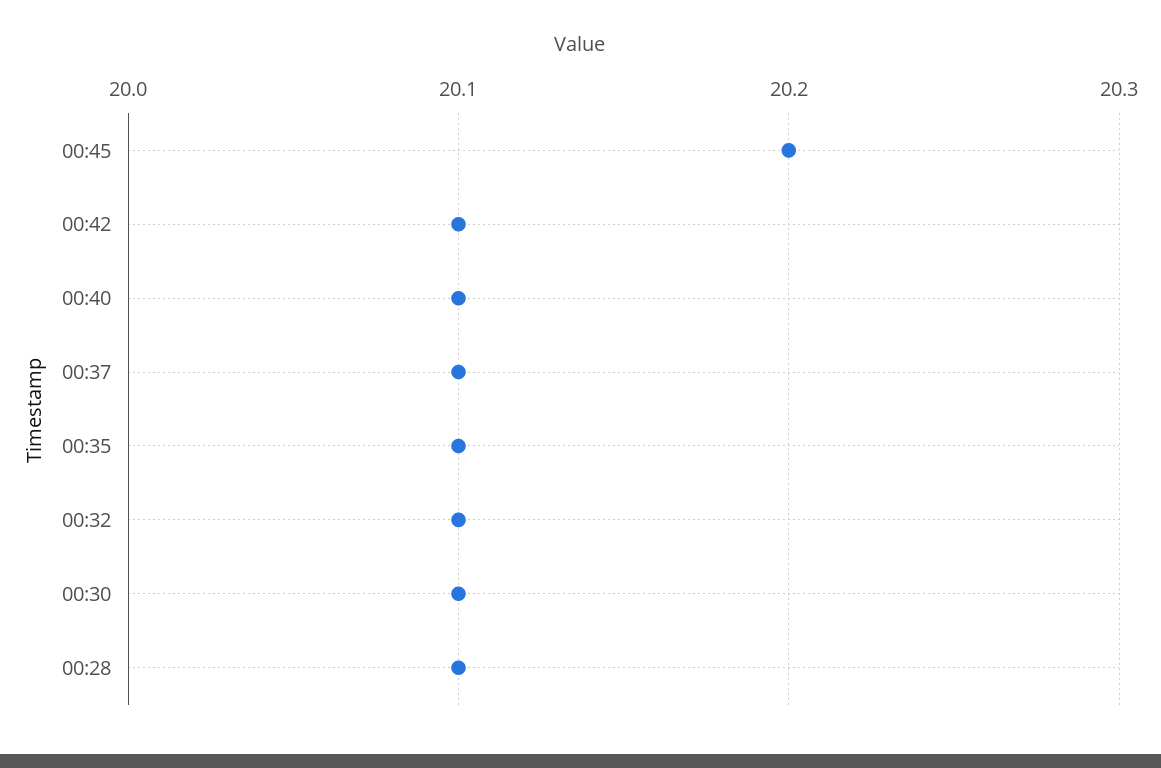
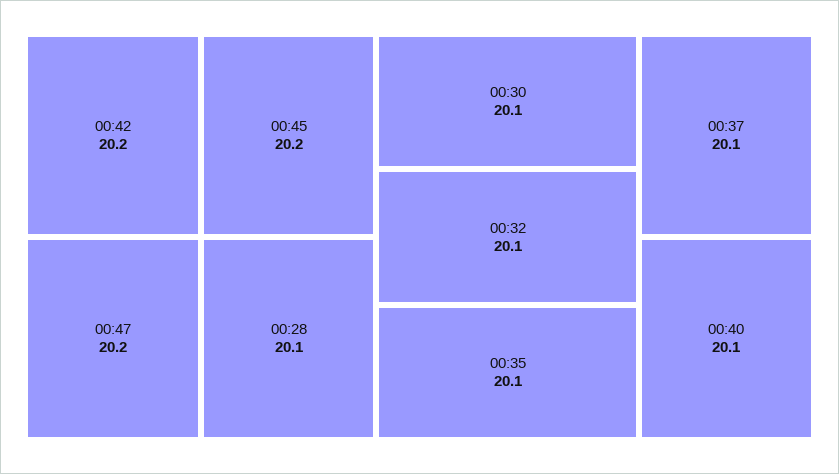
00:42: 20.1 -> 20.2
00:47: none -> 20.2

